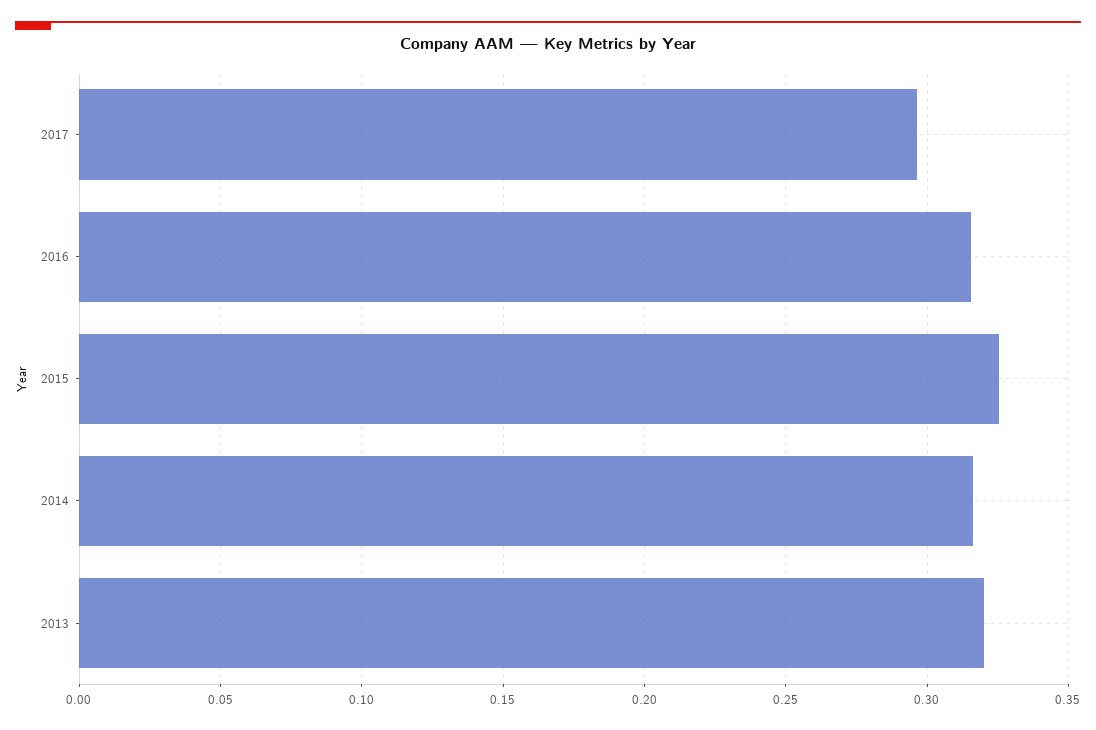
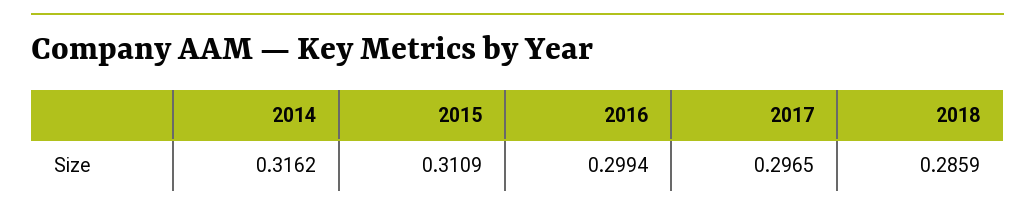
2016: 0.315 -> 0.2994
2015: 0.325 -> 0.3109
2013: 0.32 -> none
2018: none -> 0.2859

